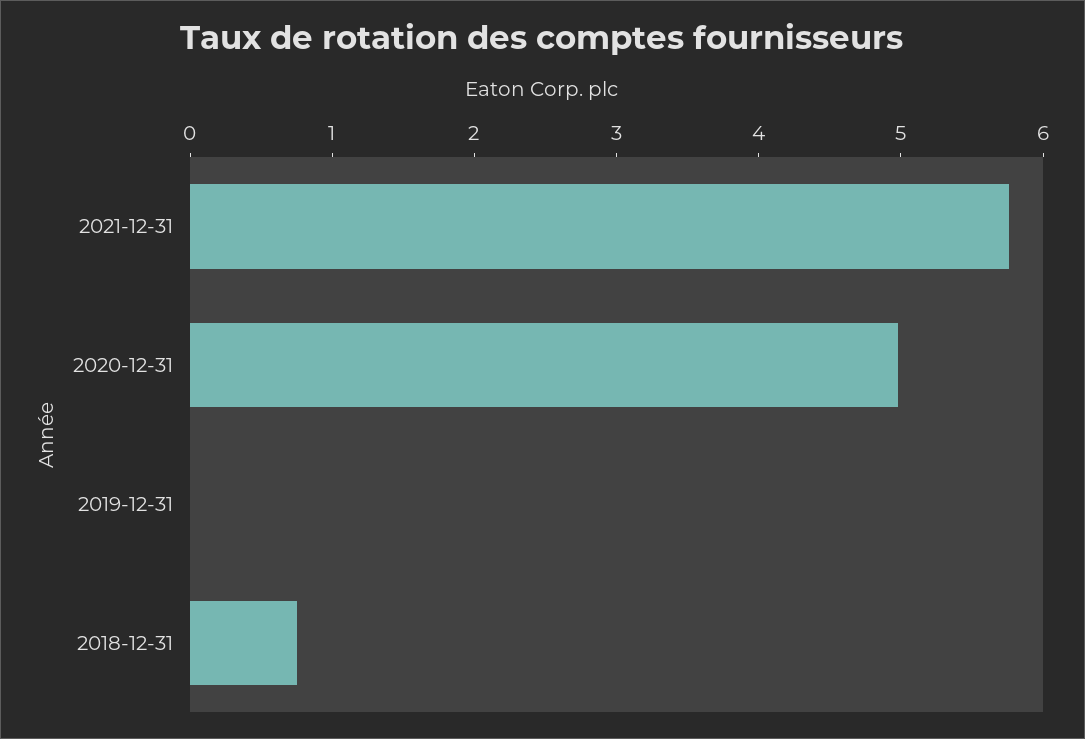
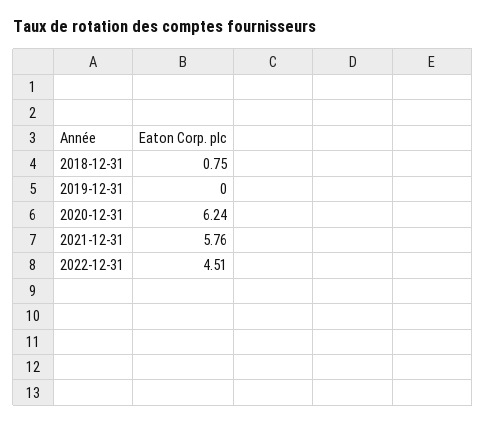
2020-12-31: 5 -> 6.24
2022-12-31: none -> 4.51

